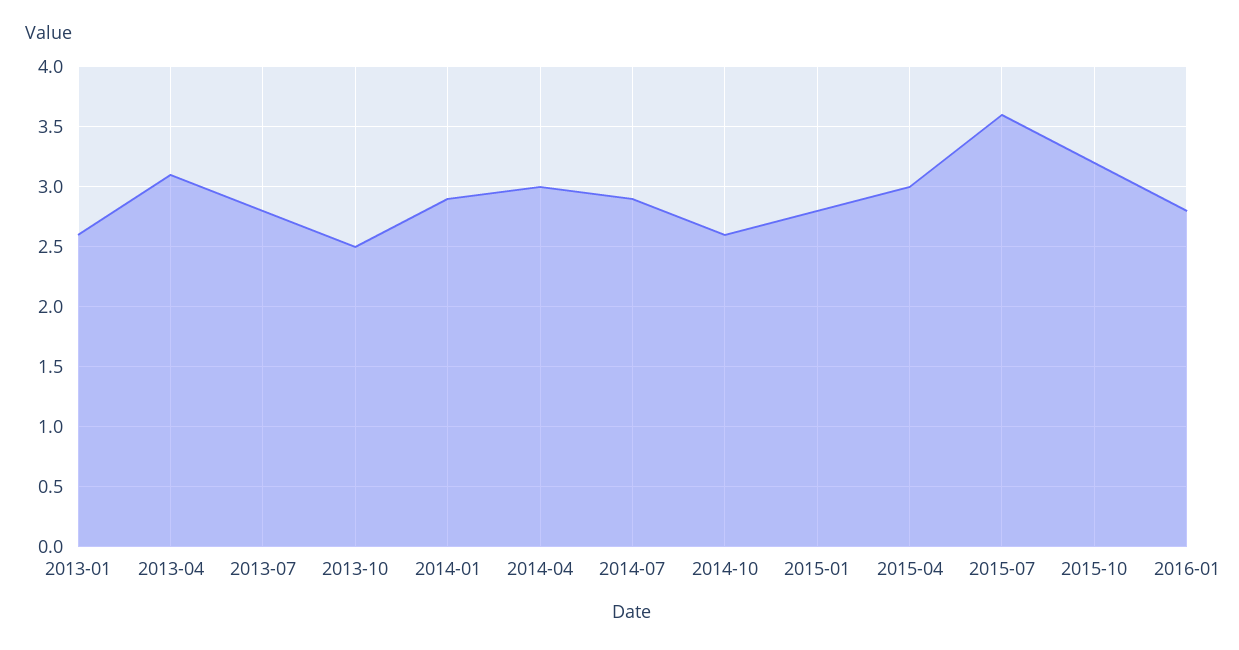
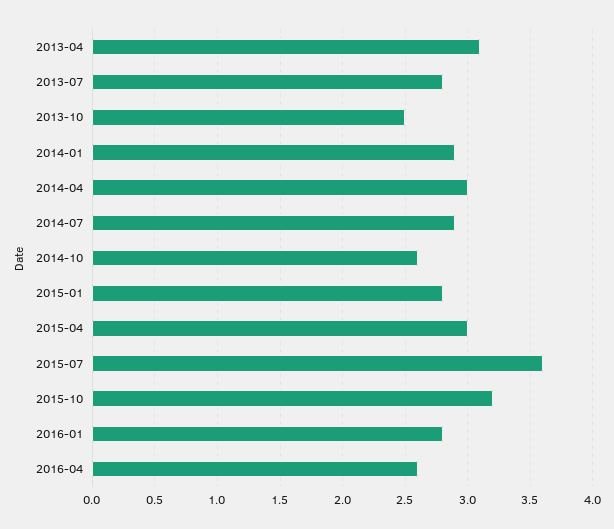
2013-01: 2.6 -> none
2016-04: none -> 2.6

